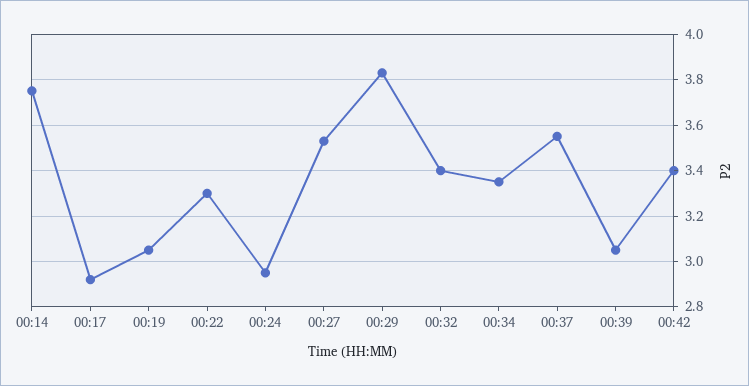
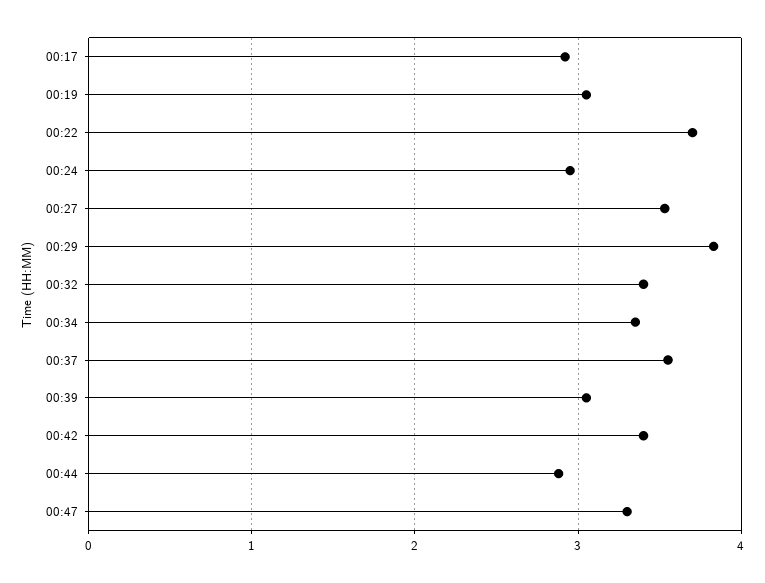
00:14: 3.75 -> none
00:22: 3.3 -> 3.7
00:44: none -> 2.9
00:47: none -> 3.3

